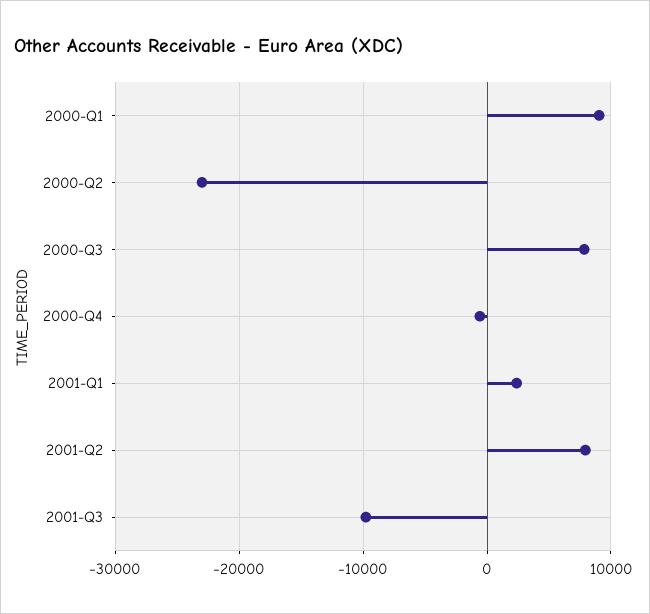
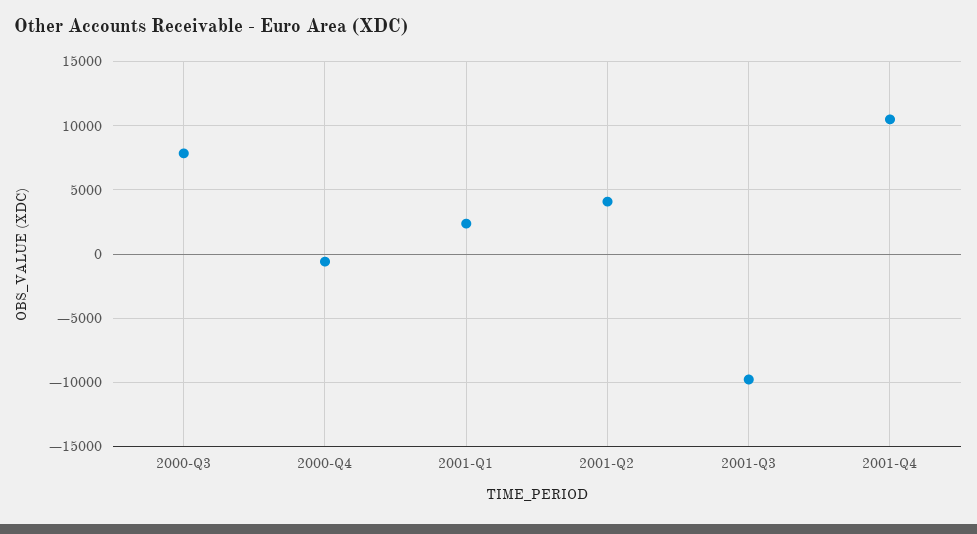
2000-Q1: 9000 -> none
2000-Q2: -23000 -> none
2001-Q2: 8000 -> 4000
2001-Q4: none -> 10500

